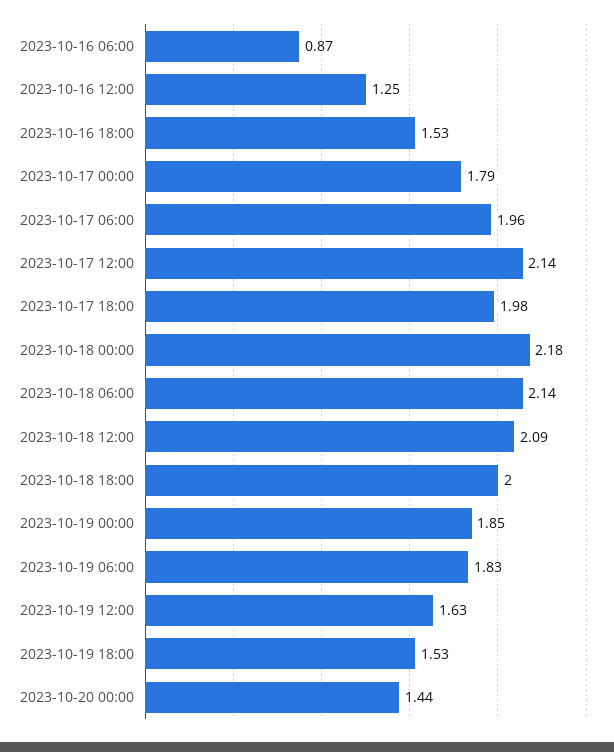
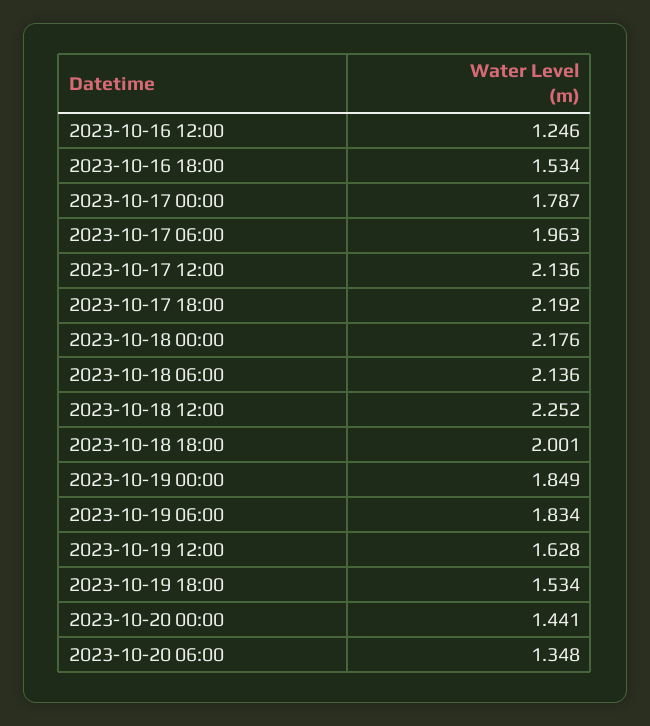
2023-10-16 06:00: 0.87 -> none
2023-10-17 18:00: 1.98 -> 2.192
2023-10-18 12:00: 2.09 -> 2.252
2023-10-20 06:00: none -> 1.348

